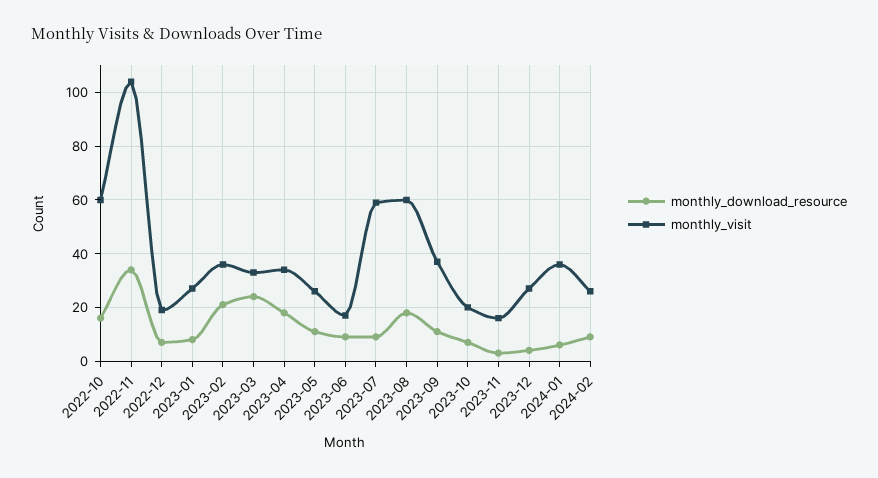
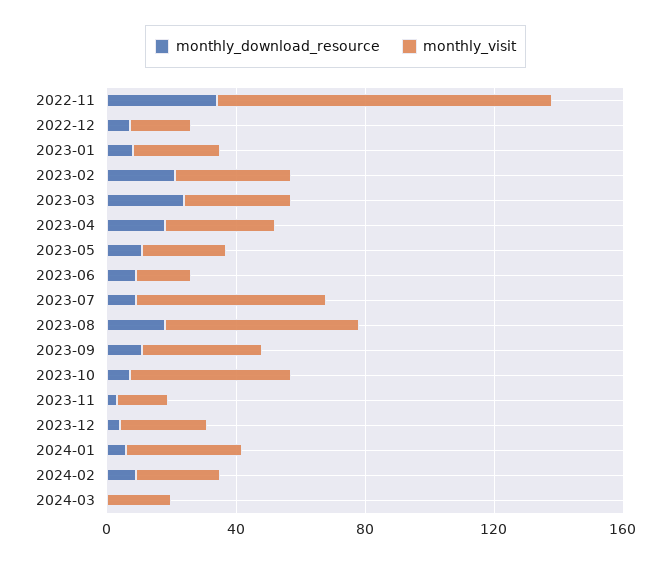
monthly_download_resource, 2022-10: 15 -> none
monthly_visit, 2022-10: 60 -> none
monthly_visit, 2023-10: 20 -> 50
monthly_download_resource, 2024-03: none -> 0
monthly_visit, 2024-03: none -> 20

